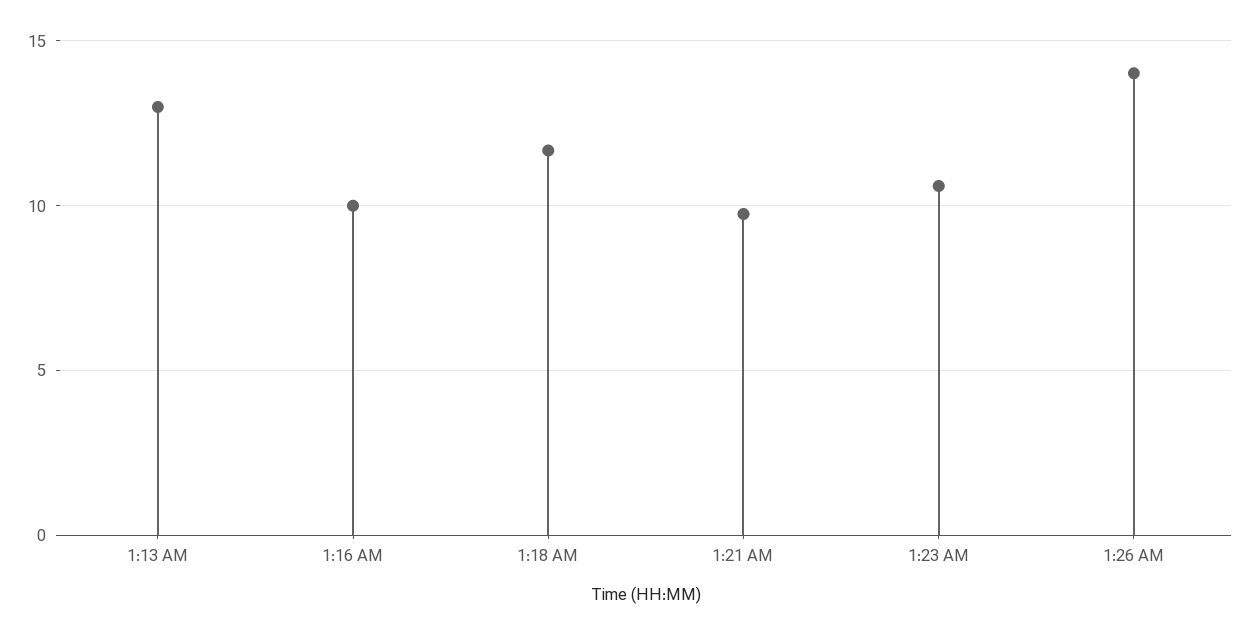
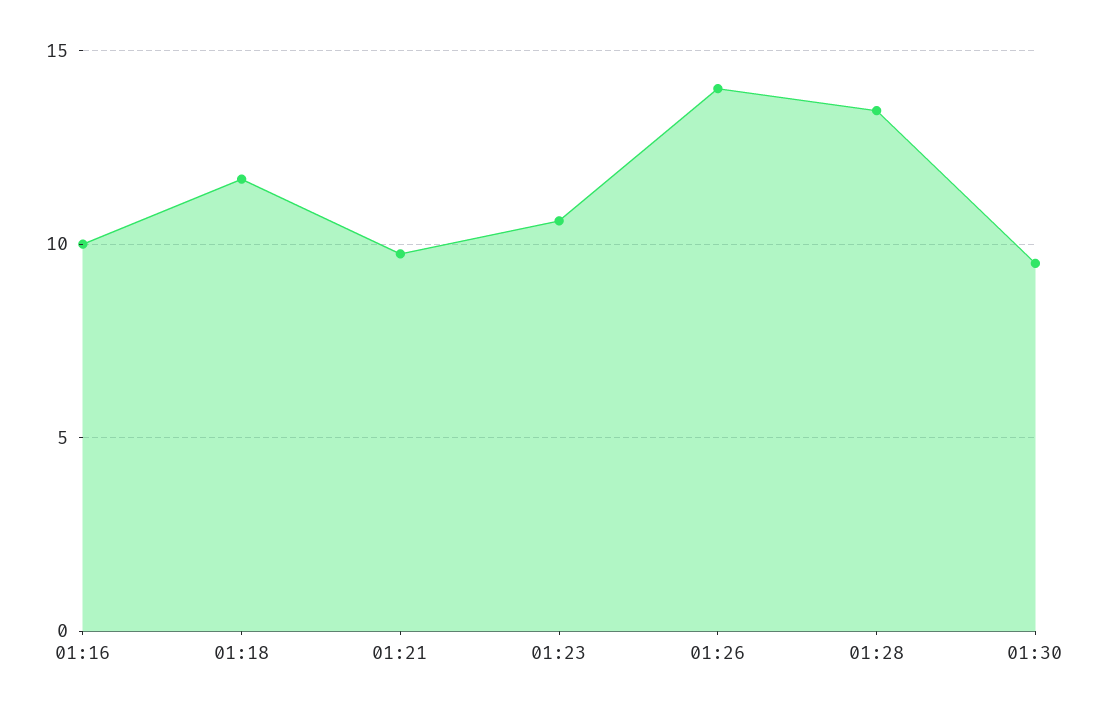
1:13 AM: 13 -> none
01:28: none -> 13.5
01:30: none -> 9.5

